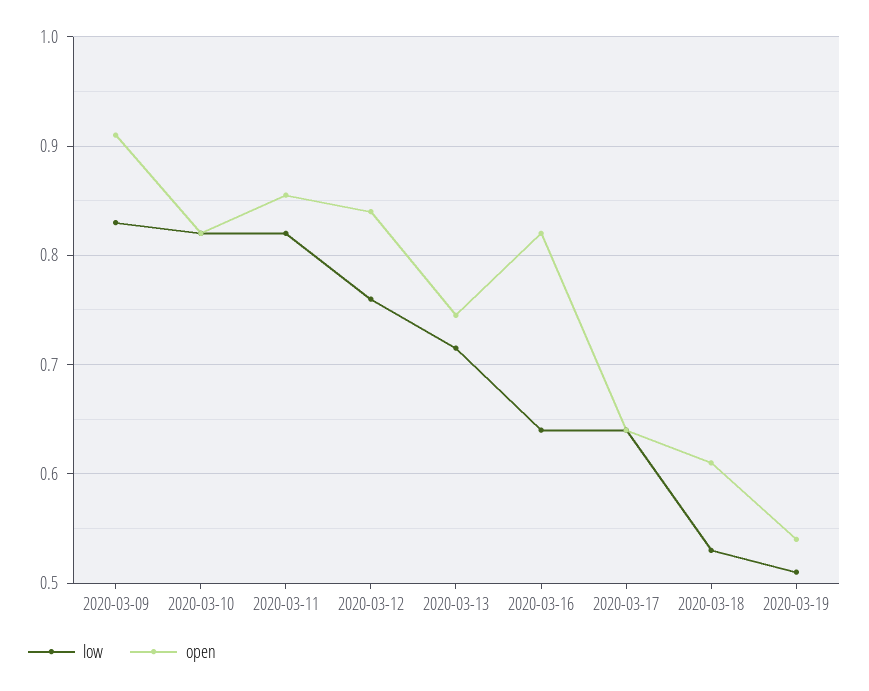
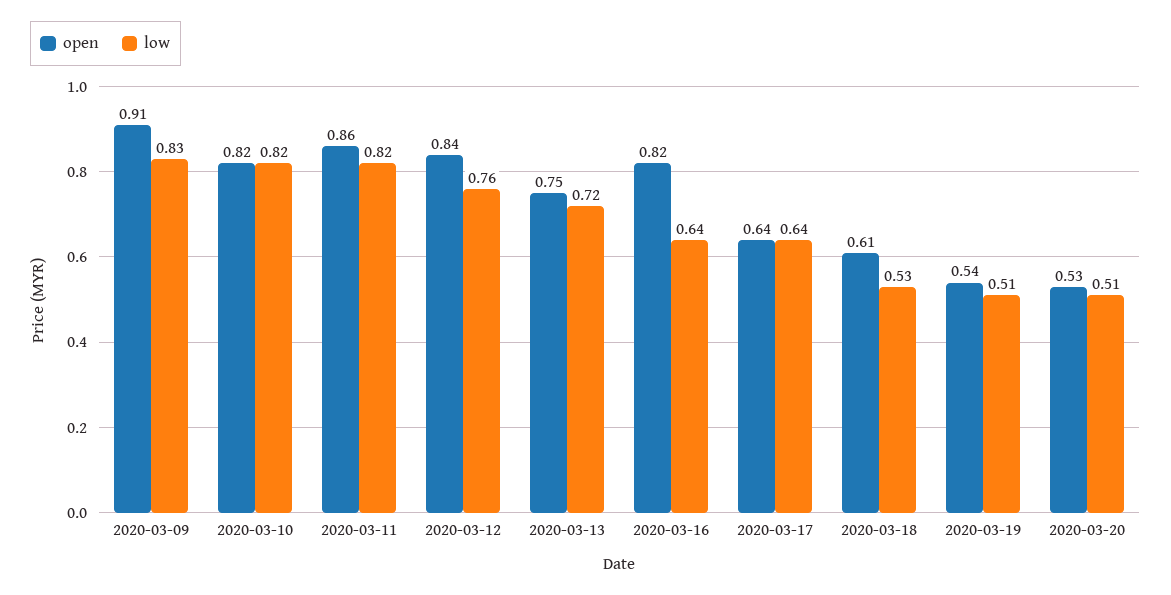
open, 2020-03-20: none -> 0.53
low, 2020-03-20: none -> 0.51

